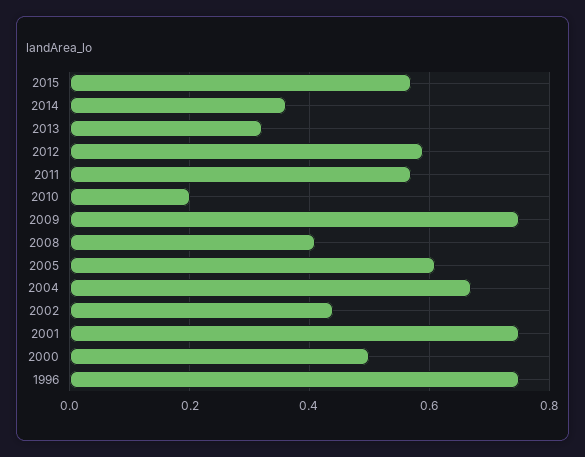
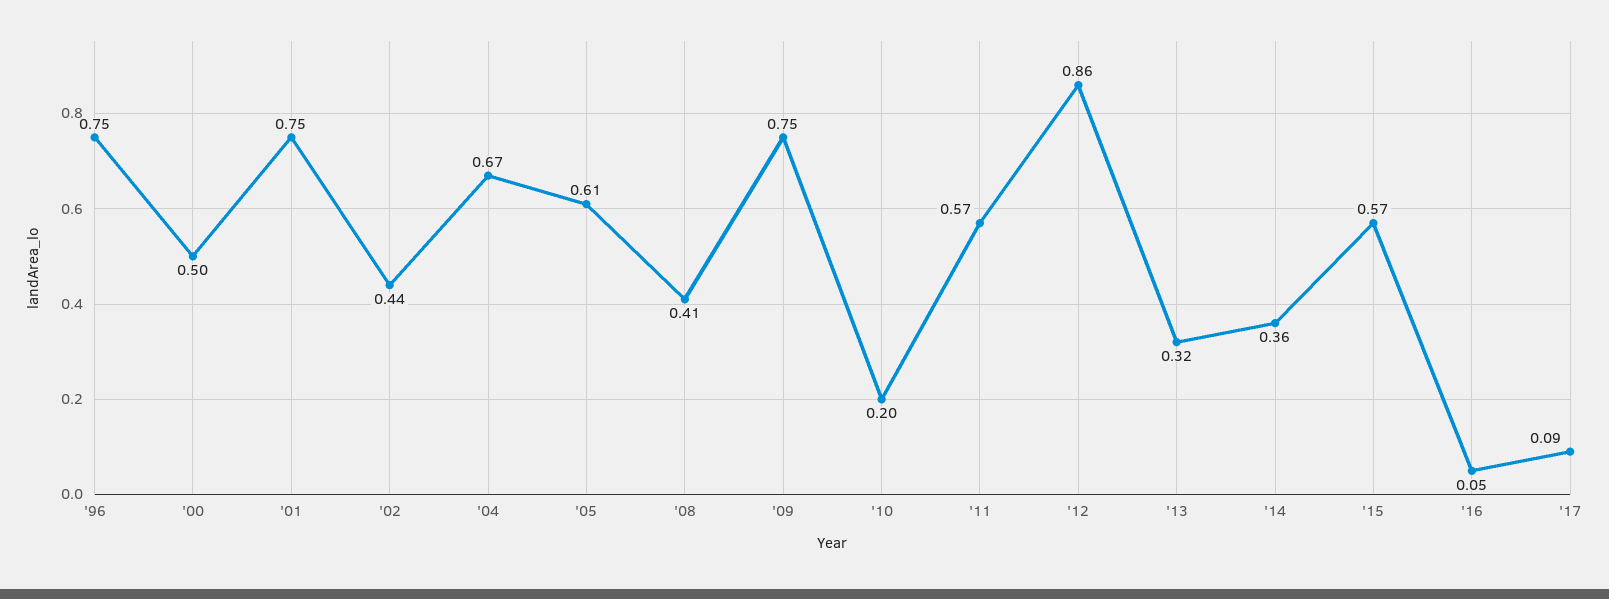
2012: 0.6 -> 0.86
'16: none -> 0.05
'17: none -> 0.09

